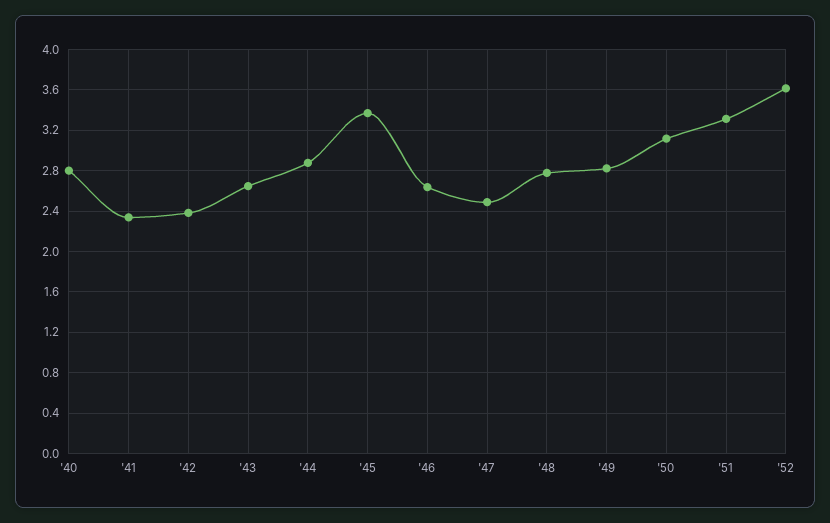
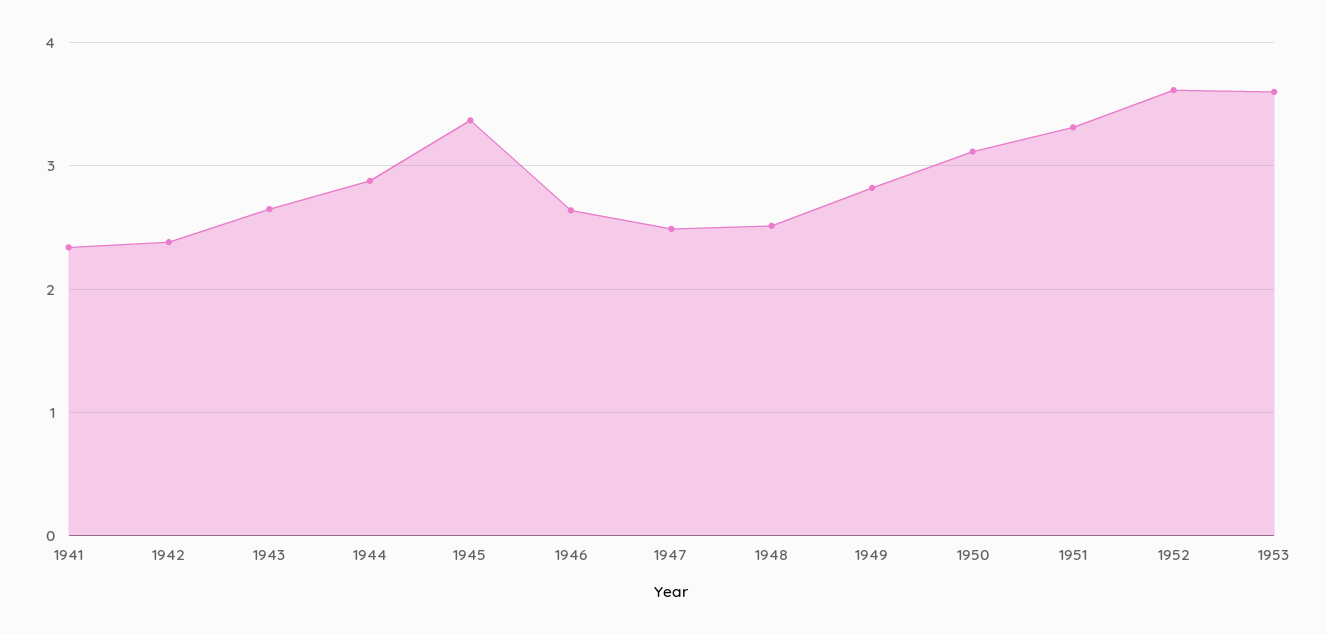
'40: 2.8 -> none
'48: 2.8 -> 2.5
1953: none -> 3.6

